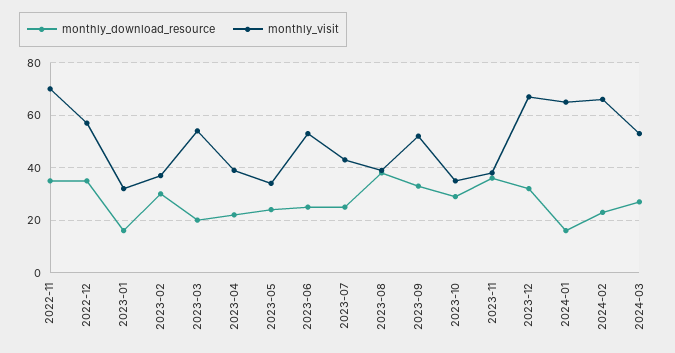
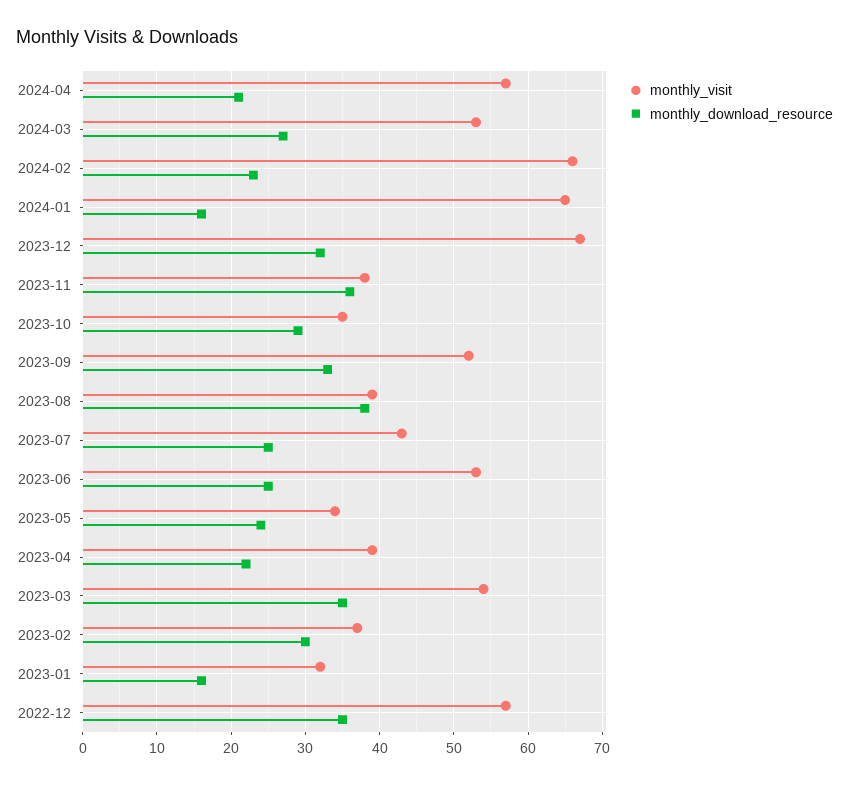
monthly_download_resource, 2022-11: 35 -> none
monthly_visit, 2022-11: 70 -> none
monthly_download_resource, 2023-03: 20 -> 35
monthly_visit, 2024-04: none -> 57
monthly_download_resource, 2024-04: none -> 21

